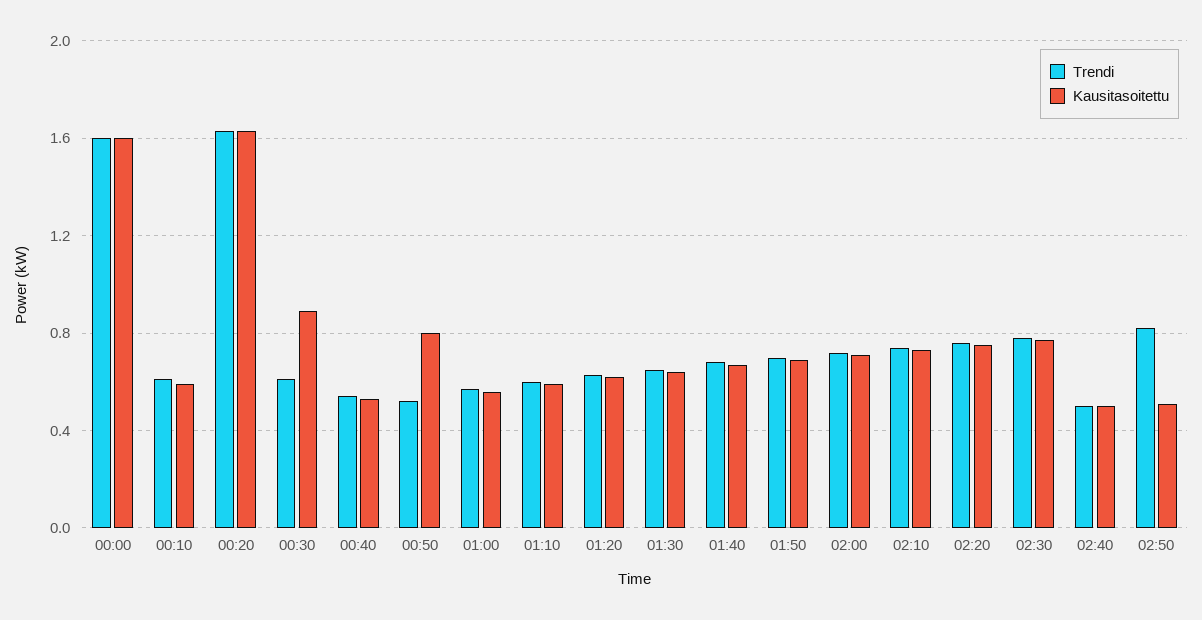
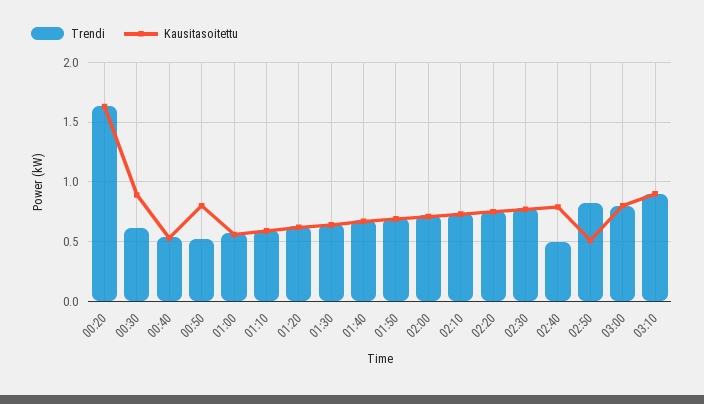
Trendi, 00:00: 1.6 -> none
Kausitasoitettu, 00:00: 1.6 -> none
Trendi, 00:10: 0.6 -> none
Kausitasoitettu, 00:10: 0.6 -> none
Kausitasoitettu, 02:40: 0.5 -> 0.8
Trendi, 03:00: none -> 0.8
Kausitasoitettu, 03:00: none -> 0.8
Trendi, 03:10: none -> 0.9
Kausitasoitettu, 03:10: none -> 0.9

